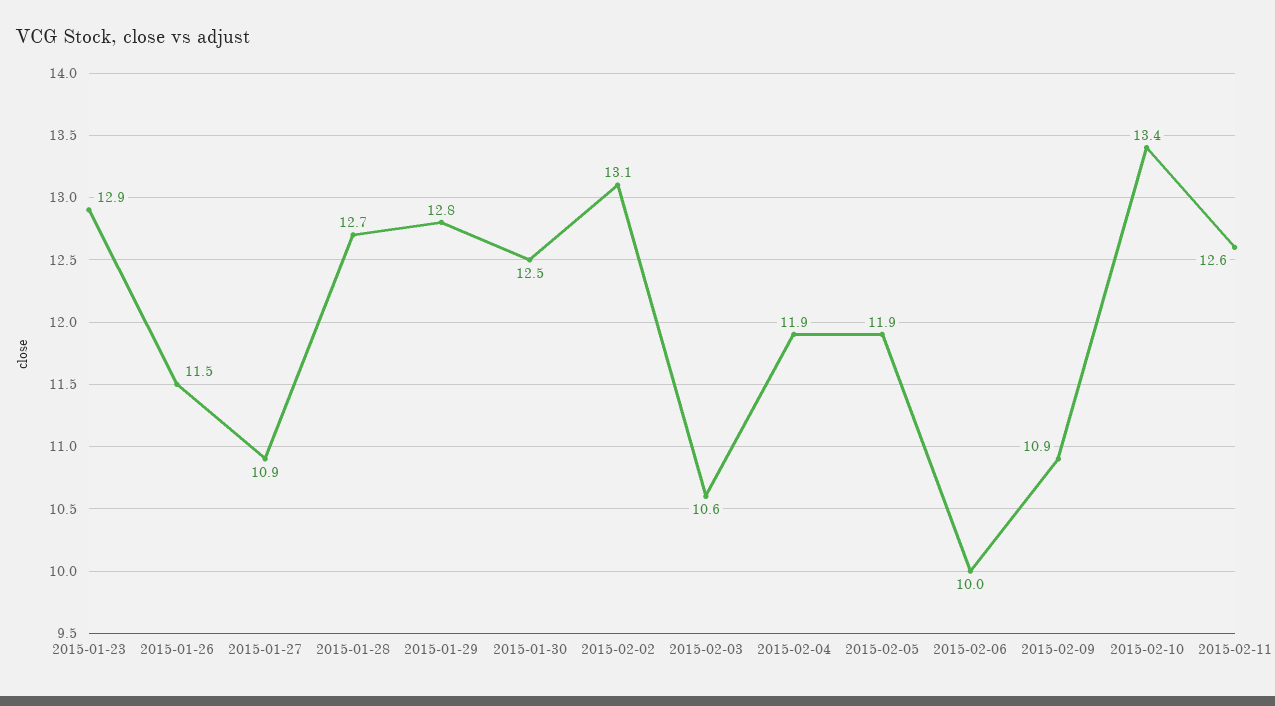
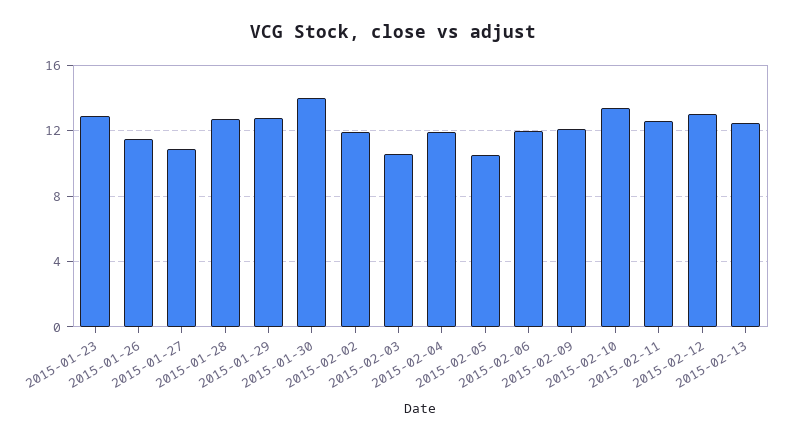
2015-01-30: 12.5 -> 14
2015-02-02: 13.1 -> 12
2015-02-05: 11.9 -> 10.5
2015-02-06: 10 -> 12
2015-02-09: 10.9 -> 12
2015-02-12: none -> 13
2015-02-13: none -> 12.5

